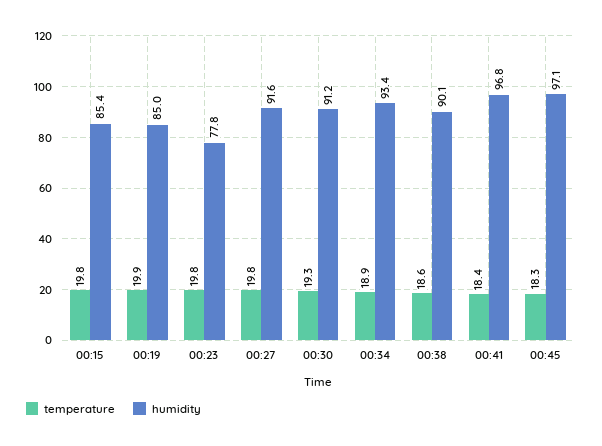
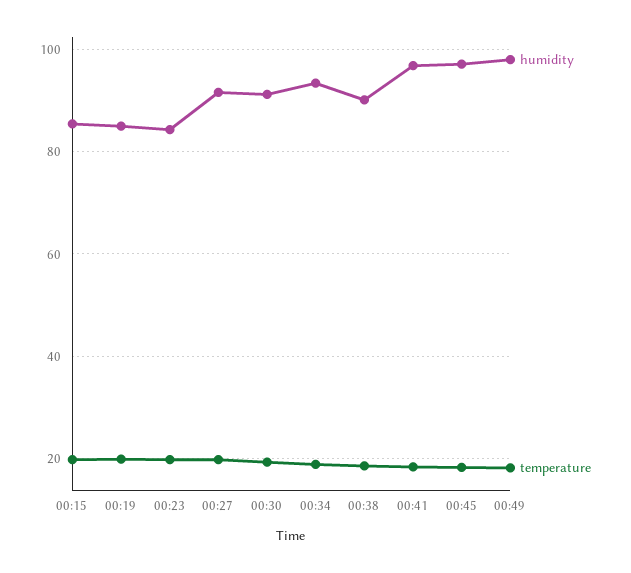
humidity, 00:23: 77.8 -> 84
humidity, 00:49: none -> 98
temperature, 00:49: none -> 18

